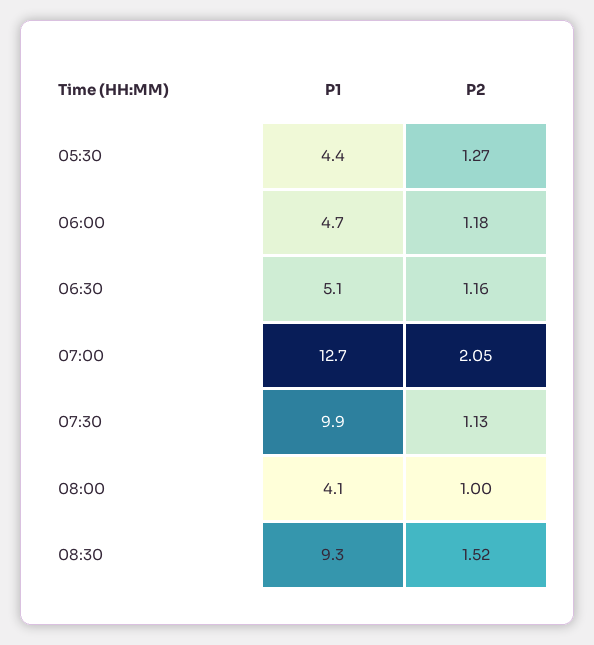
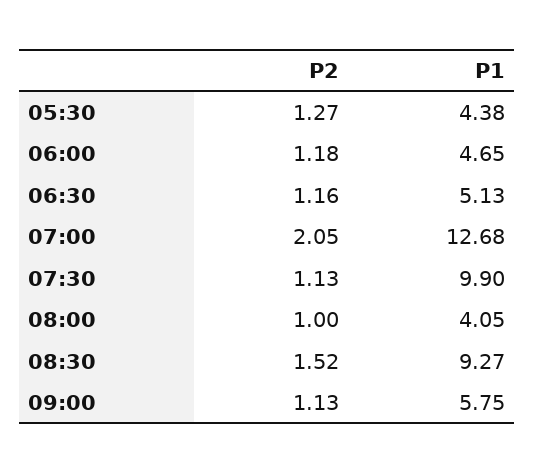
P2, 09:00: none -> 1.13
P1, 09:00: none -> 5.75

